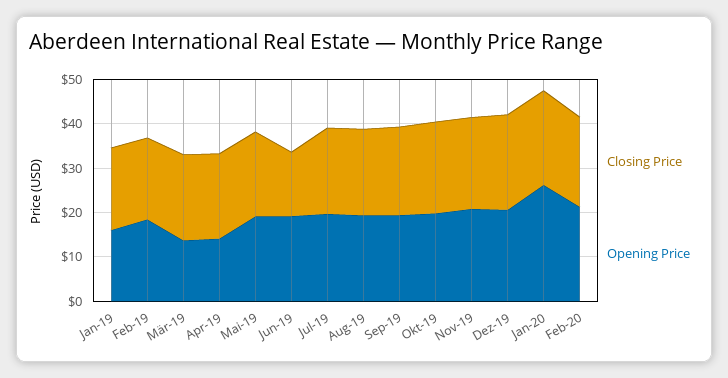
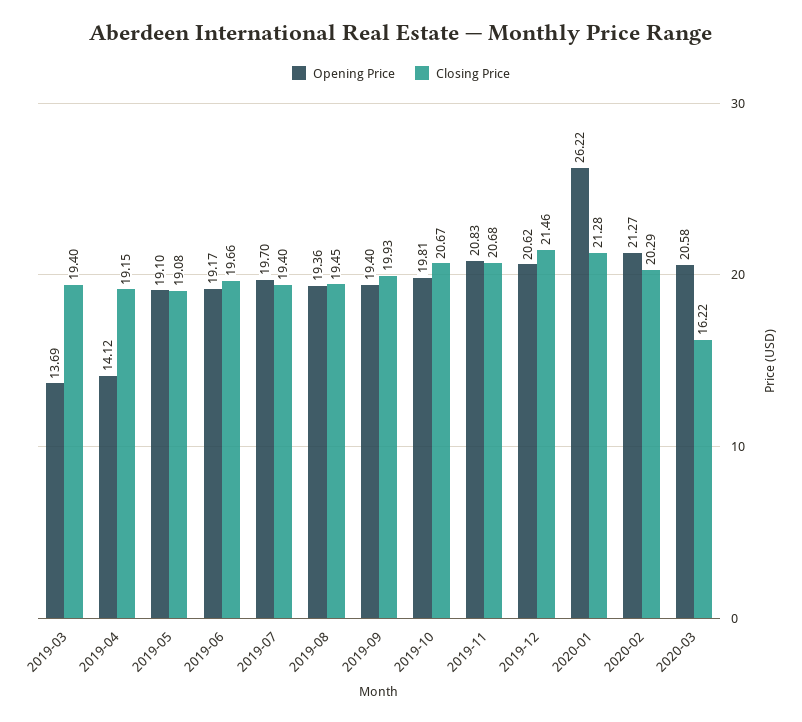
Closing Price, Jan-19: 18 -> none
Opening Price, Jan-19: 16 -> none
Closing Price, Feb-19: 18 -> none
Opening Price, Feb-19: 18 -> none
Closing Price, Jun-19: 14 -> 19.66
Opening Price, 2020-03: none -> 20.58
Closing Price, 2020-03: none -> 16.22

